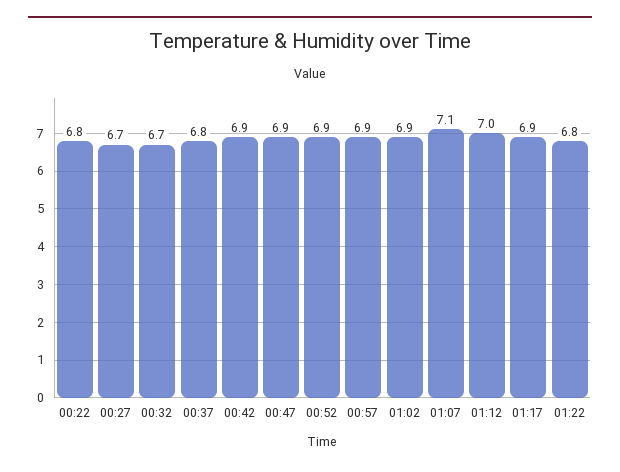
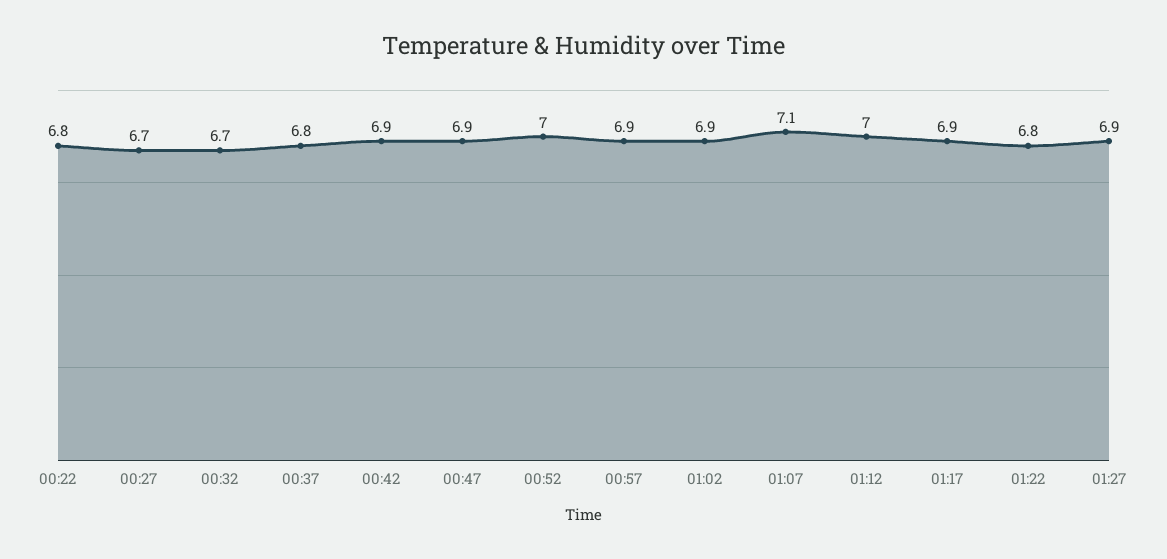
00:52: 6.9 -> 7
01:27: none -> 6.9

